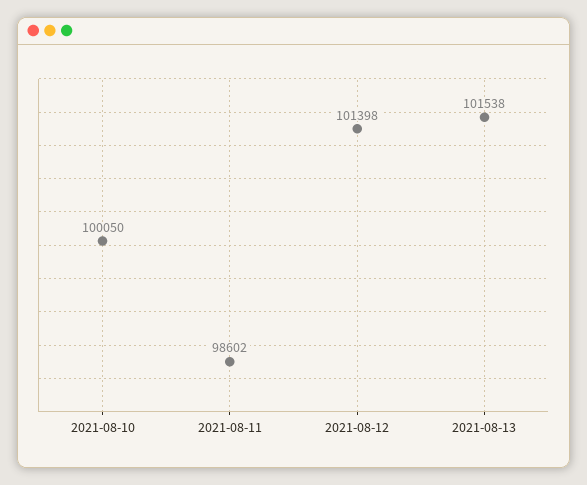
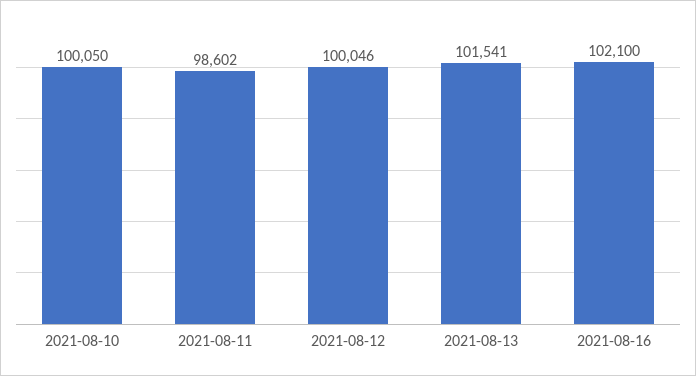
2021-08-12: 101398 -> 100046
2021-08-13: 101538 -> 101541
2021-08-16: none -> 102100

